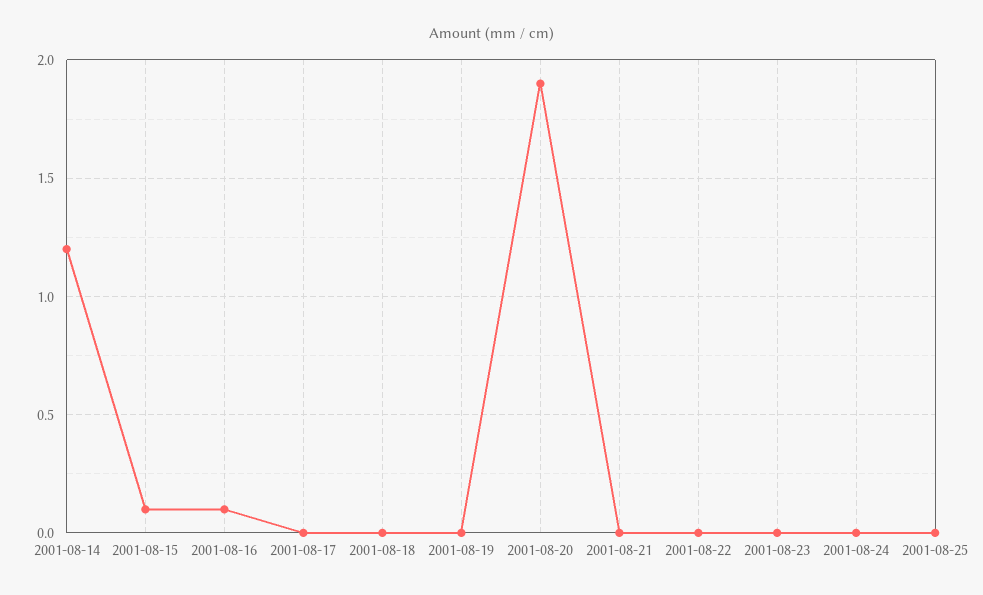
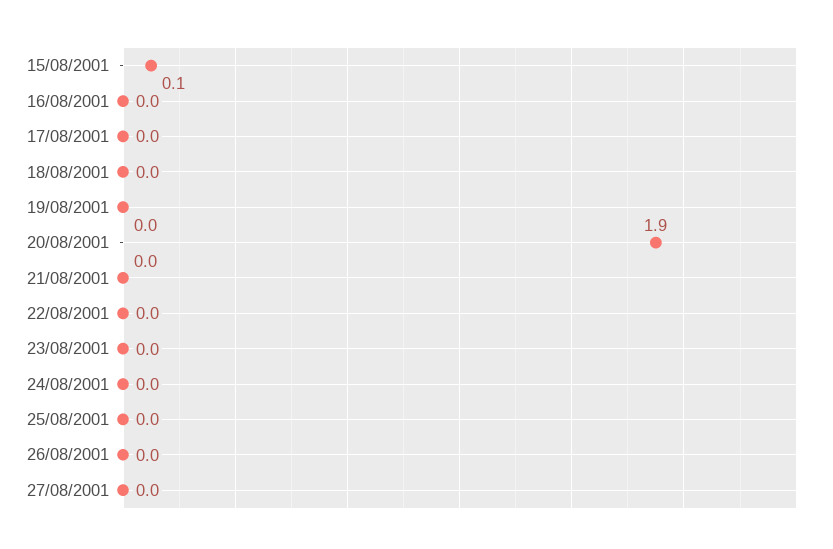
2001-08-14: 1.2 -> none
2001-08-16: 0.1 -> 0
26/08/2001: none -> 0
27/08/2001: none -> 0

